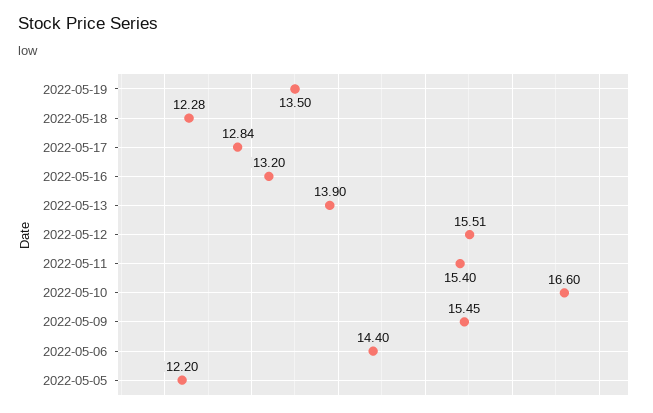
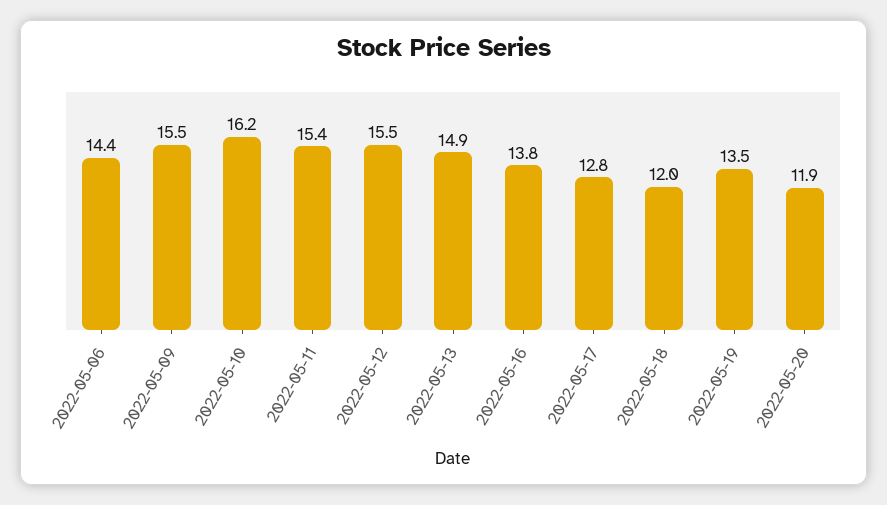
2022-05-18: 12.28 -> 12
2022-05-16: 13.2 -> 13.8
2022-05-13: 13.9 -> 14.9
2022-05-10: 16.6 -> 16.2
2022-05-05: 12.2 -> none
2022-05-20: none -> 11.9

